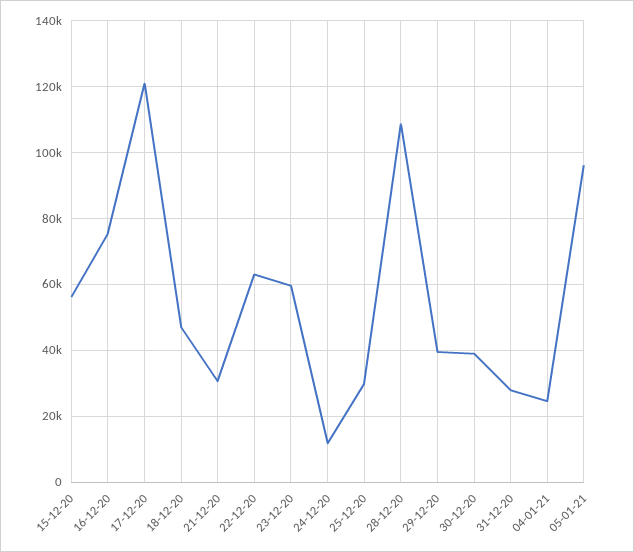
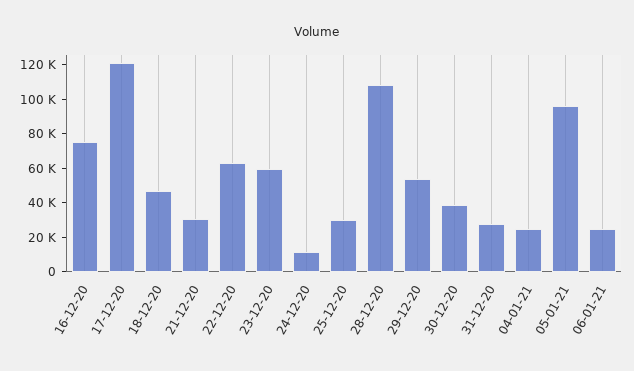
15-12-20: 56000 -> none
29-12-20: 40000 -> 55000
06-01-21: none -> 25000

